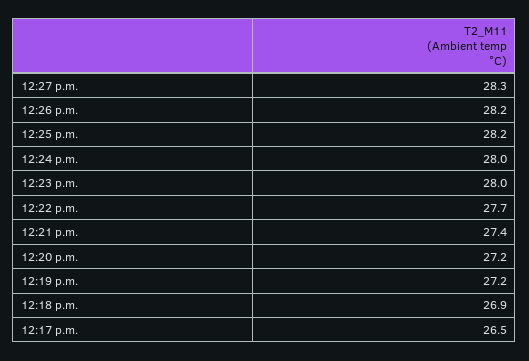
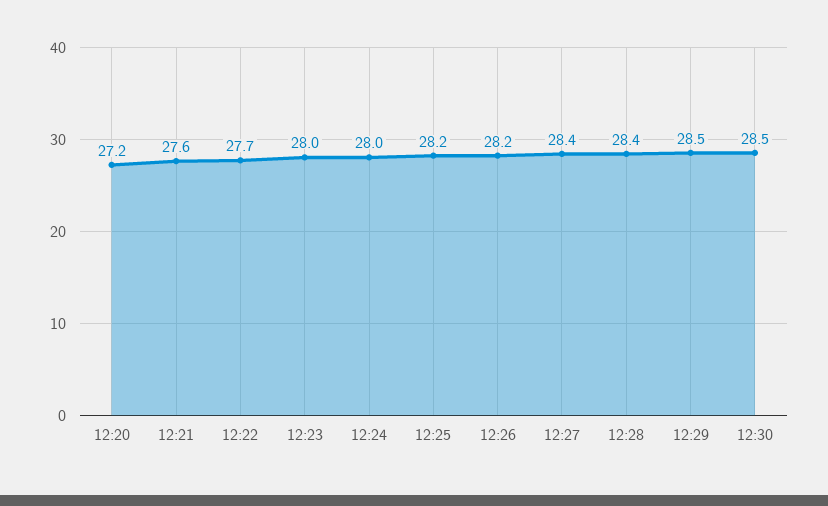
12:27 p.m.: 28.3 -> 28.4
12:21 p.m.: 27.4 -> 27.6
12:19 p.m.: 27.2 -> none
12:18 p.m.: 26.9 -> none
12:17 p.m.: 26.5 -> none
12:28: none -> 28.4
12:29: none -> 28.5
12:30: none -> 28.5

